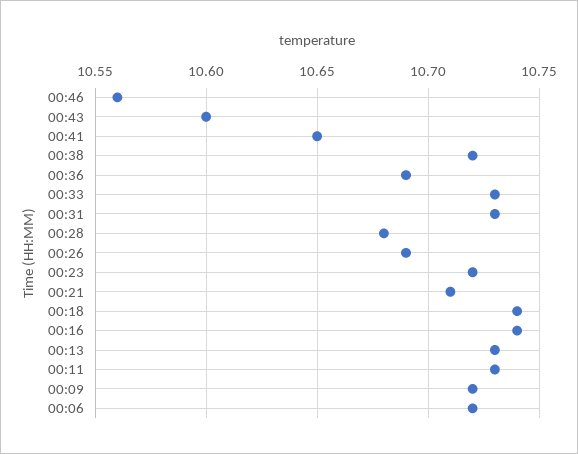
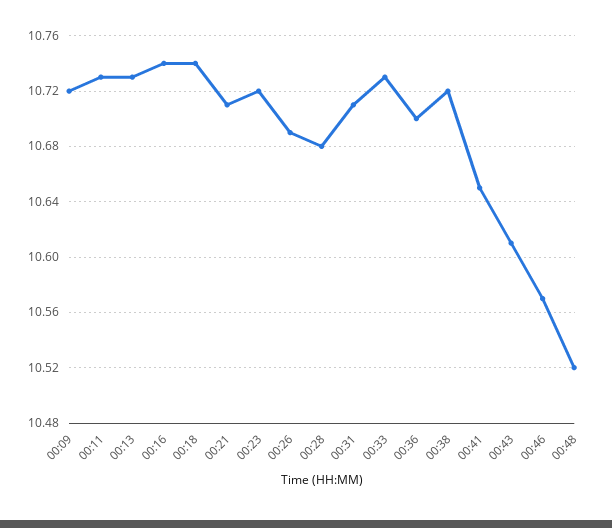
00:46: 10.56 -> 10.57
00:43: 10.6 -> 10.61
00:36: 10.69 -> 10.7
00:31: 10.73 -> 10.71
00:06: 10.72 -> none
00:48: none -> 10.52

